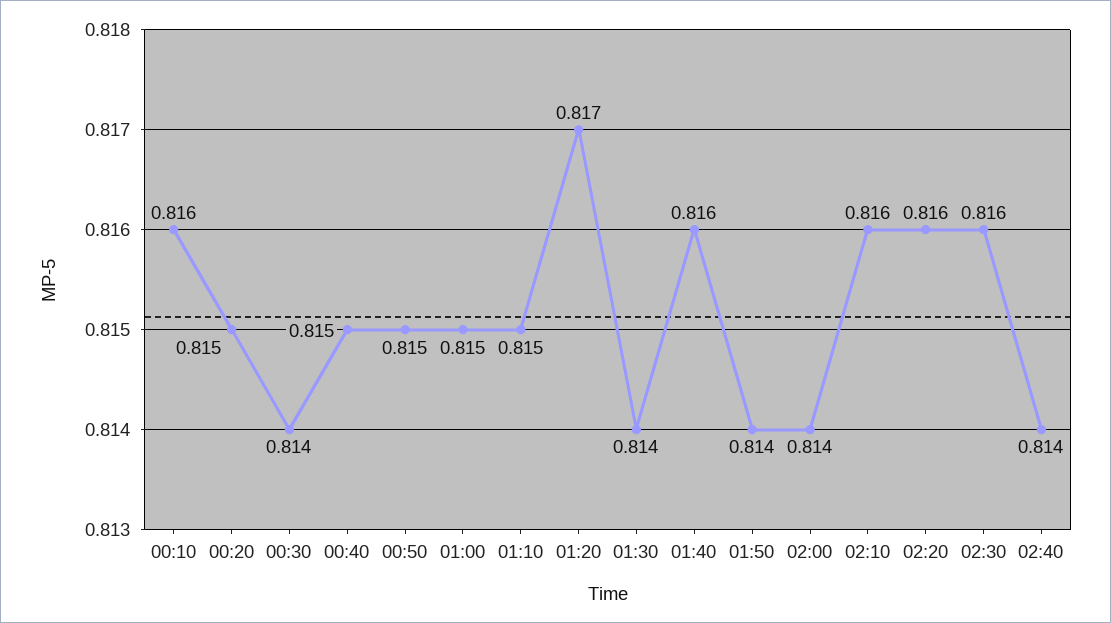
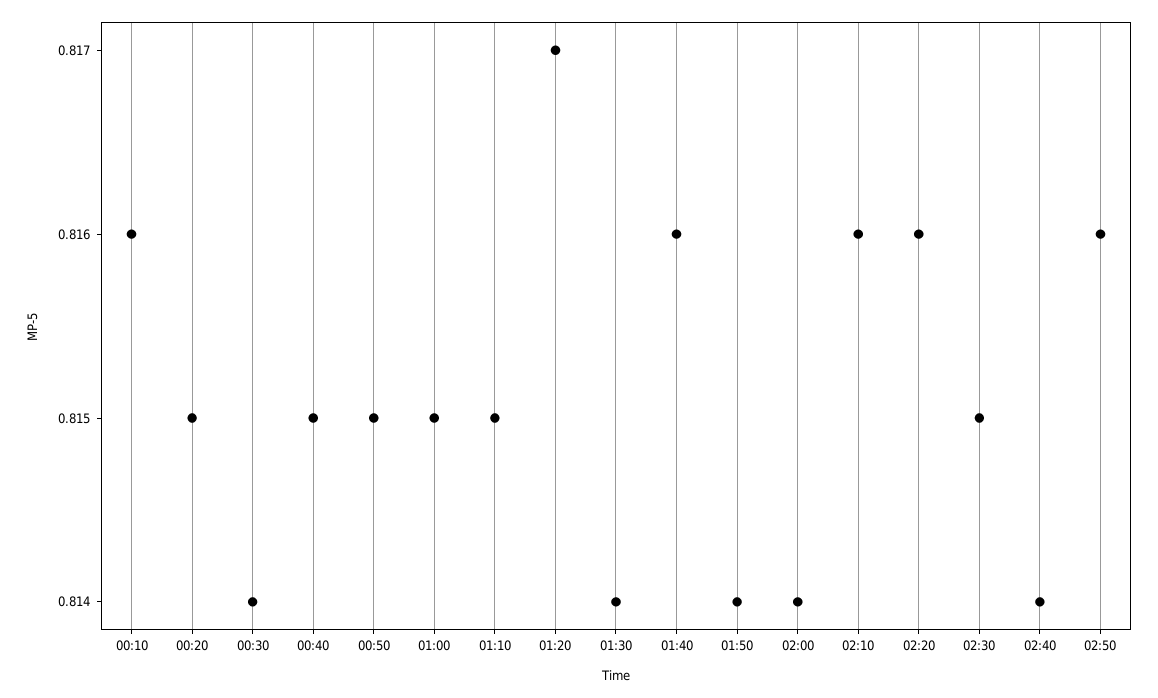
02:30: 0.816 -> 0.815
02:50: none -> 0.816

